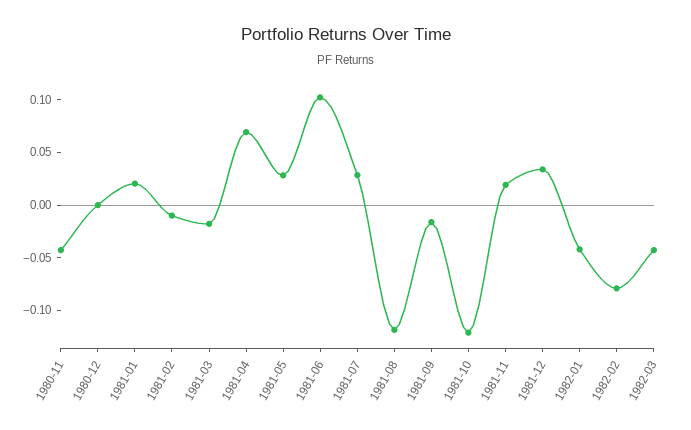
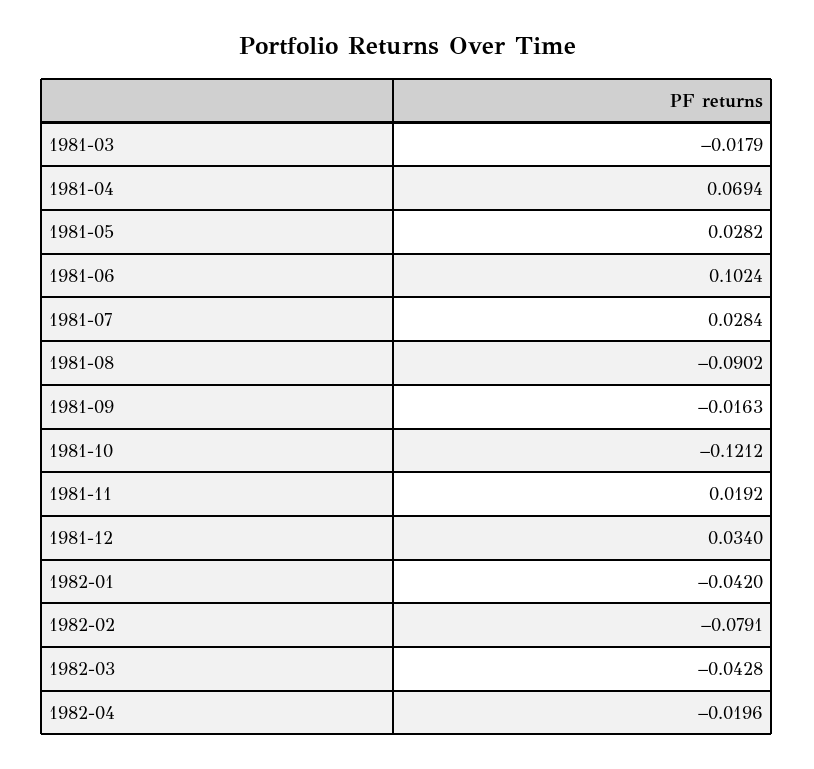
1980-11: -0.04 -> none
1980-12: 0 -> none
1981-01: 0.02 -> none
1981-02: -0.01 -> none
1981-08: -0.12 -> -0.0902
1982-04: none -> -0.0196

